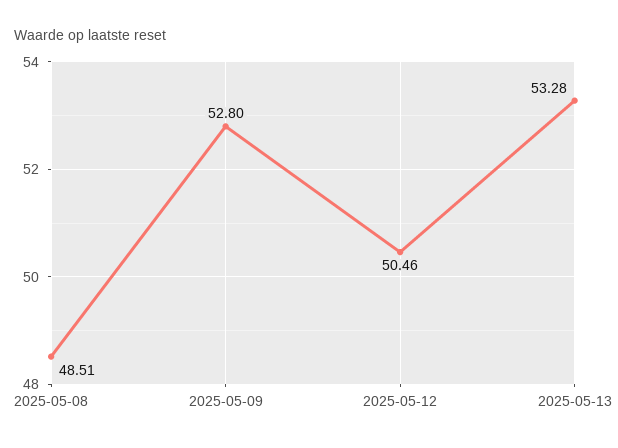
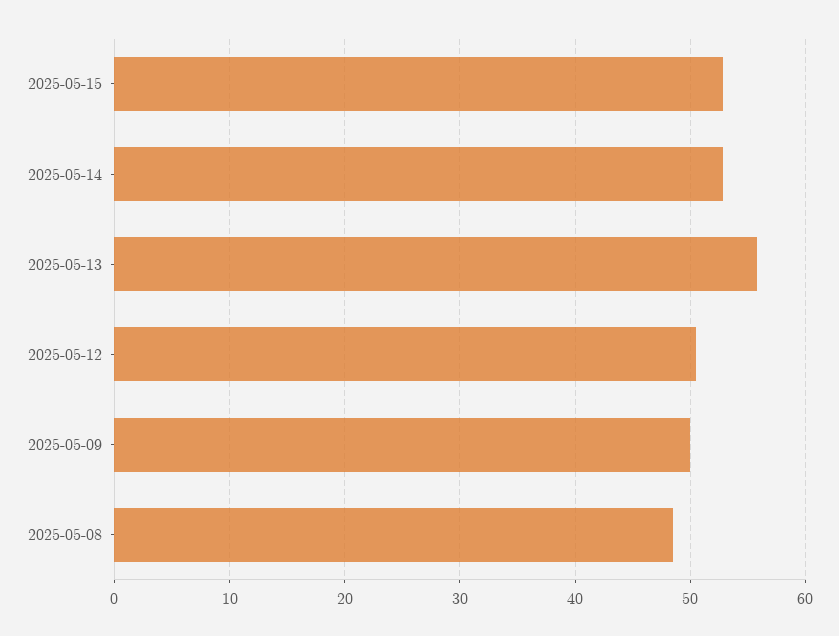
2025-05-09: 52.8 -> 50
2025-05-13: 53.28 -> 56
2025-05-15: none -> 53
2025-05-14: none -> 53

